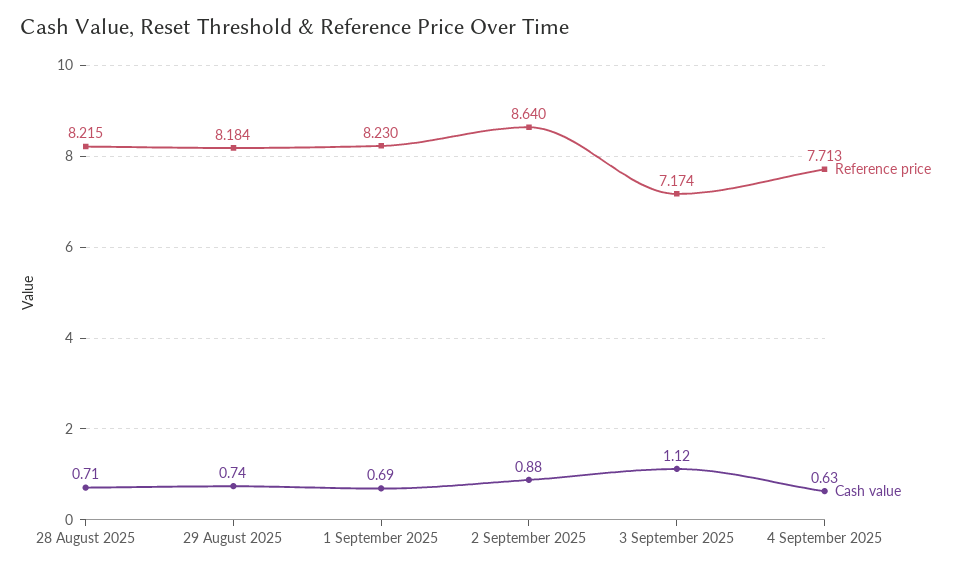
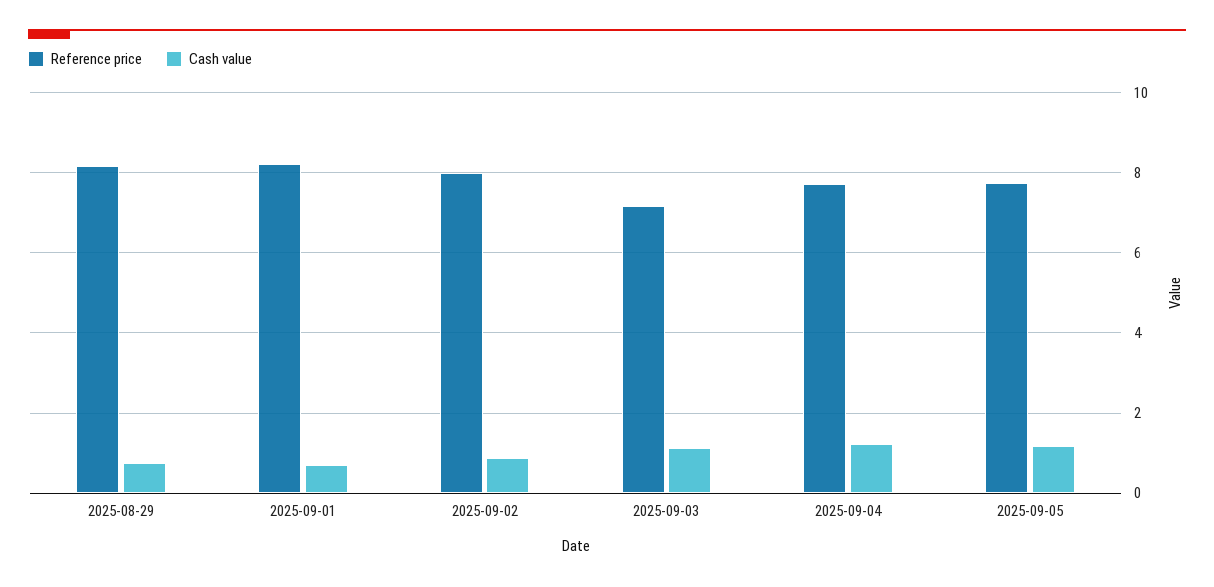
Reference price, 28 August 2025: 8.215 -> none
Cash value, 28 August 2025: 0.71 -> none
Reference price, 2 September 2025: 8.64 -> 8
Cash value, 4 September 2025: 0.63 -> 1.2
Reference price, 2025-09-05: none -> 7.8
Cash value, 2025-09-05: none -> 1.2

